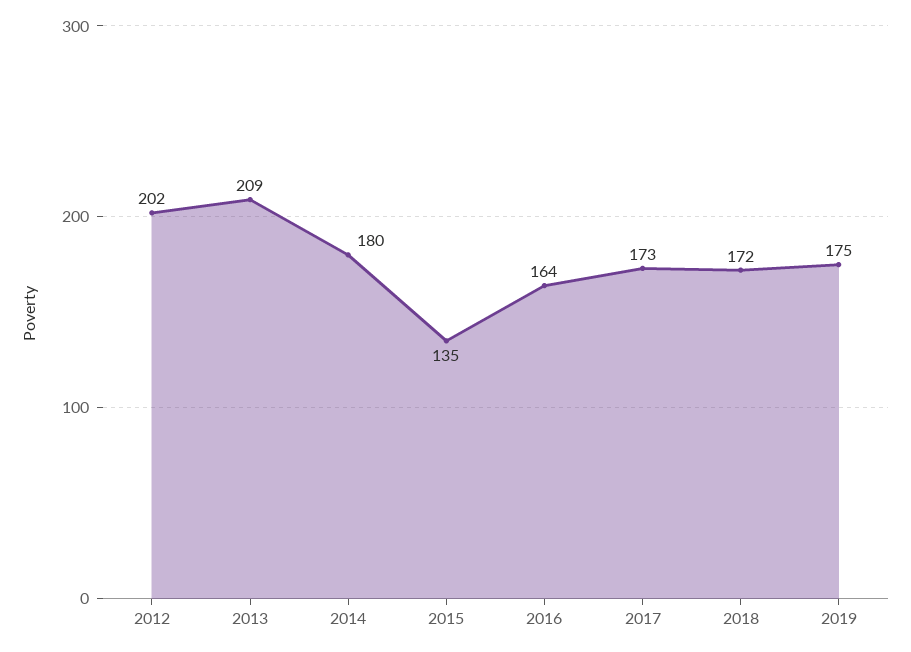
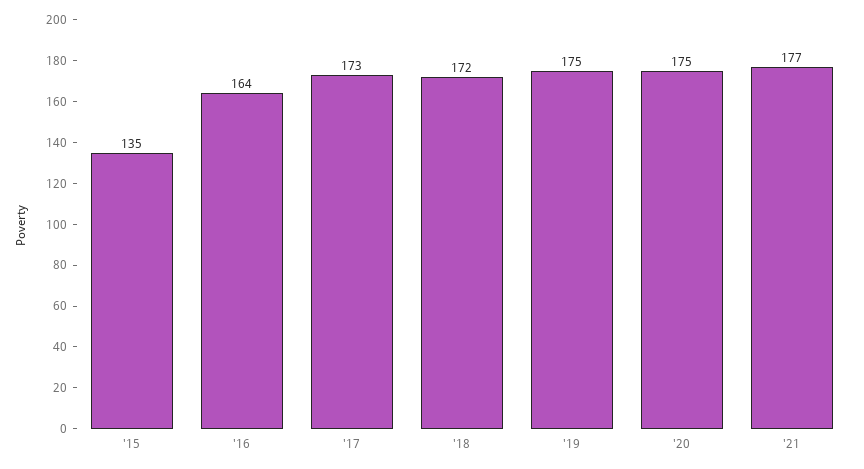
2012: 202 -> none
2013: 209 -> none
2014: 180 -> none
'20: none -> 175
'21: none -> 177

